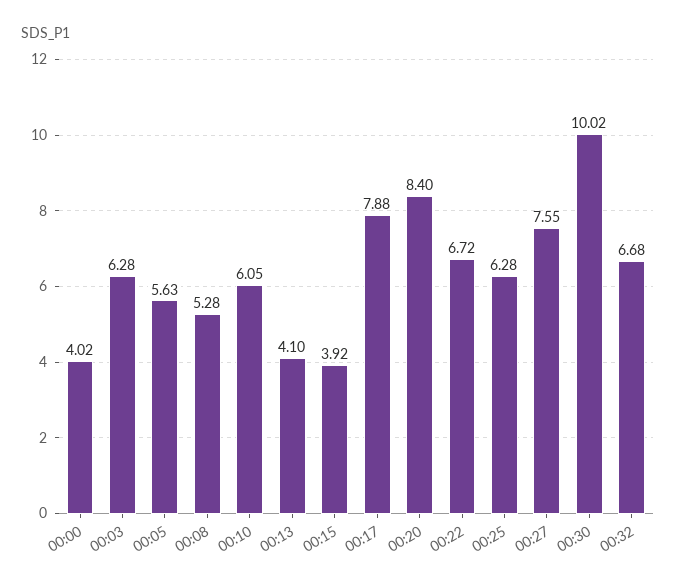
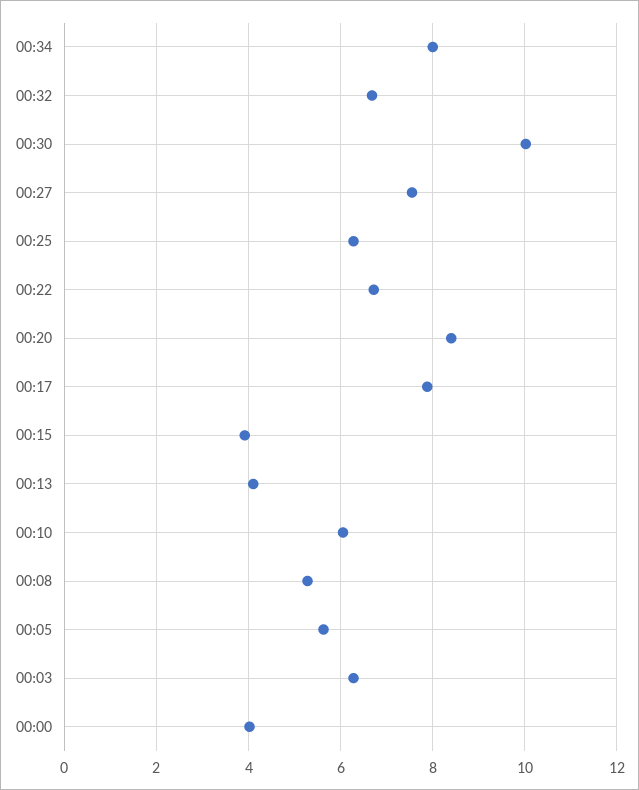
00:34: none -> 8

